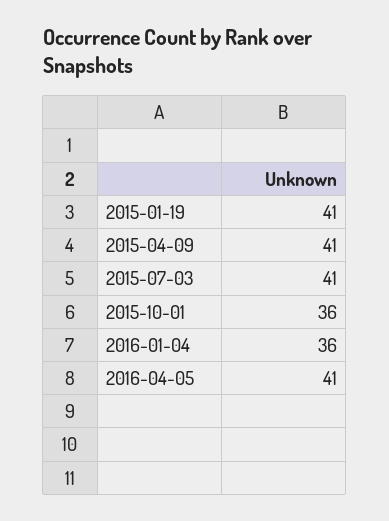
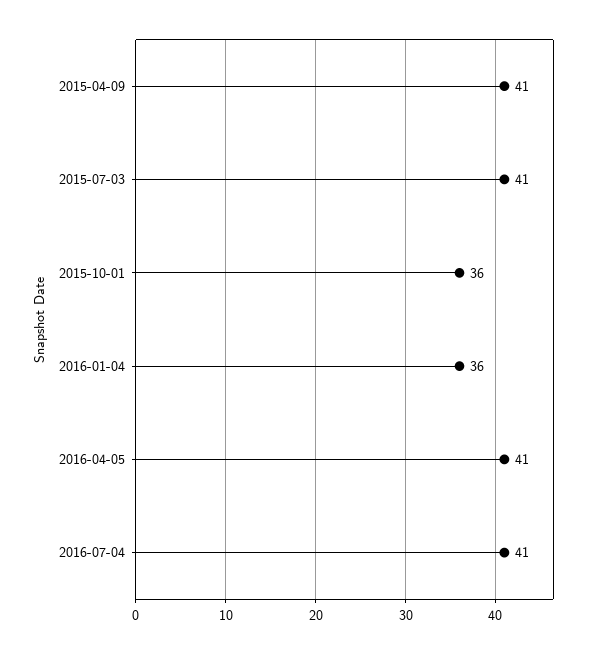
2015-01-19: 41 -> none
2016-07-04: none -> 41

